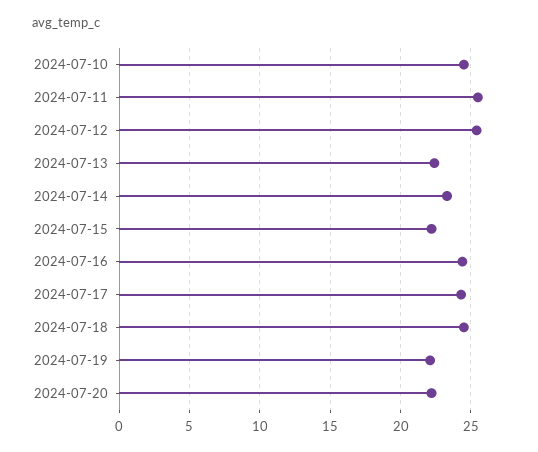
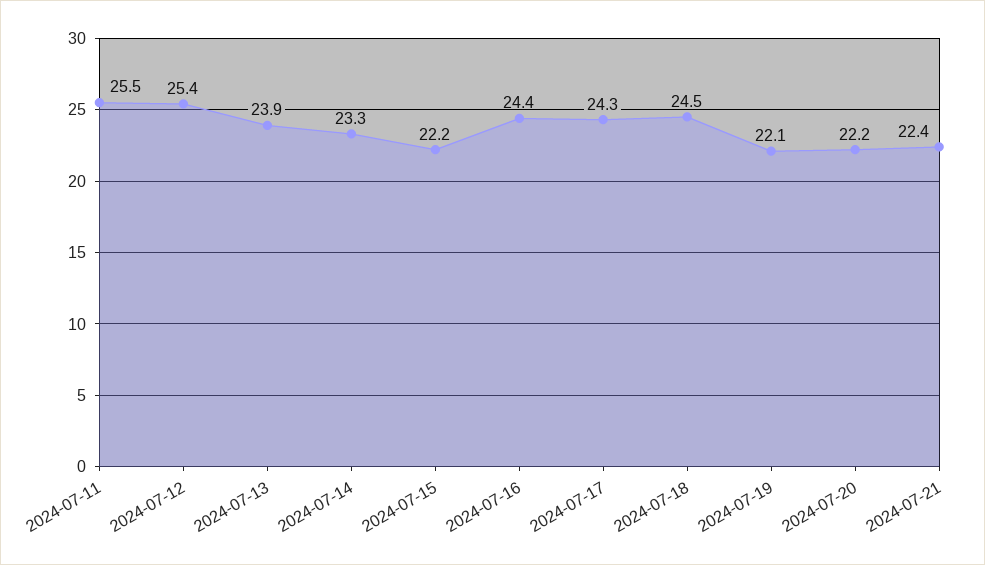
2024-07-10: 24.5 -> none
2024-07-13: 22.5 -> 23.9
2024-07-21: none -> 22.4

